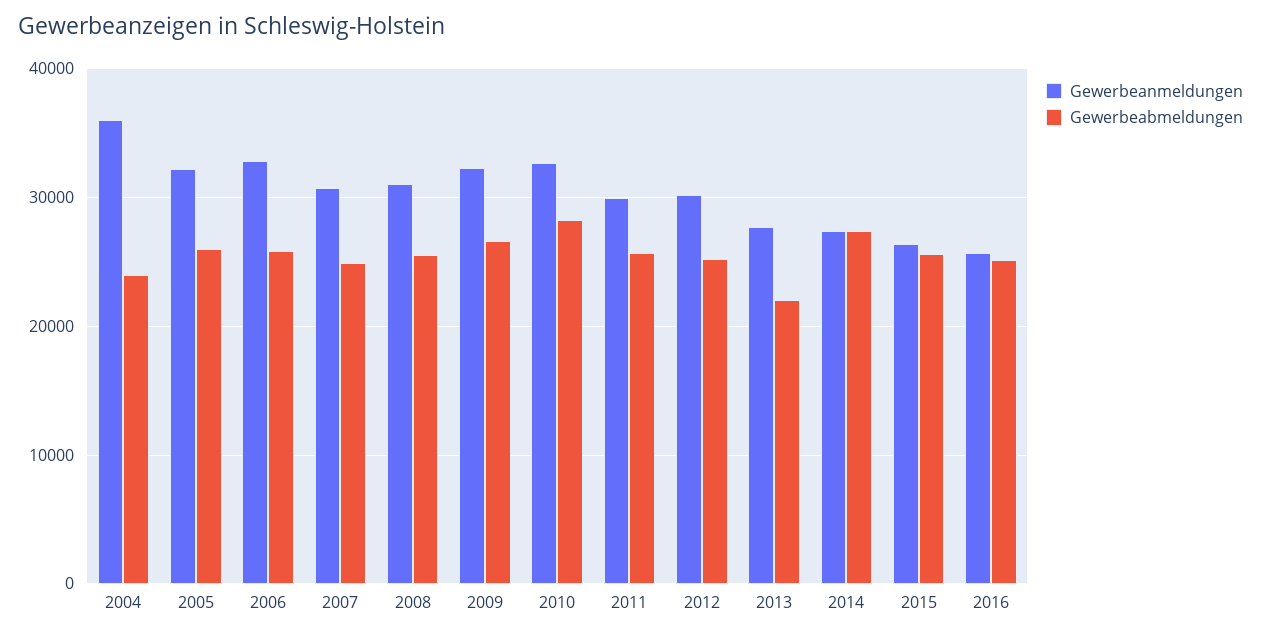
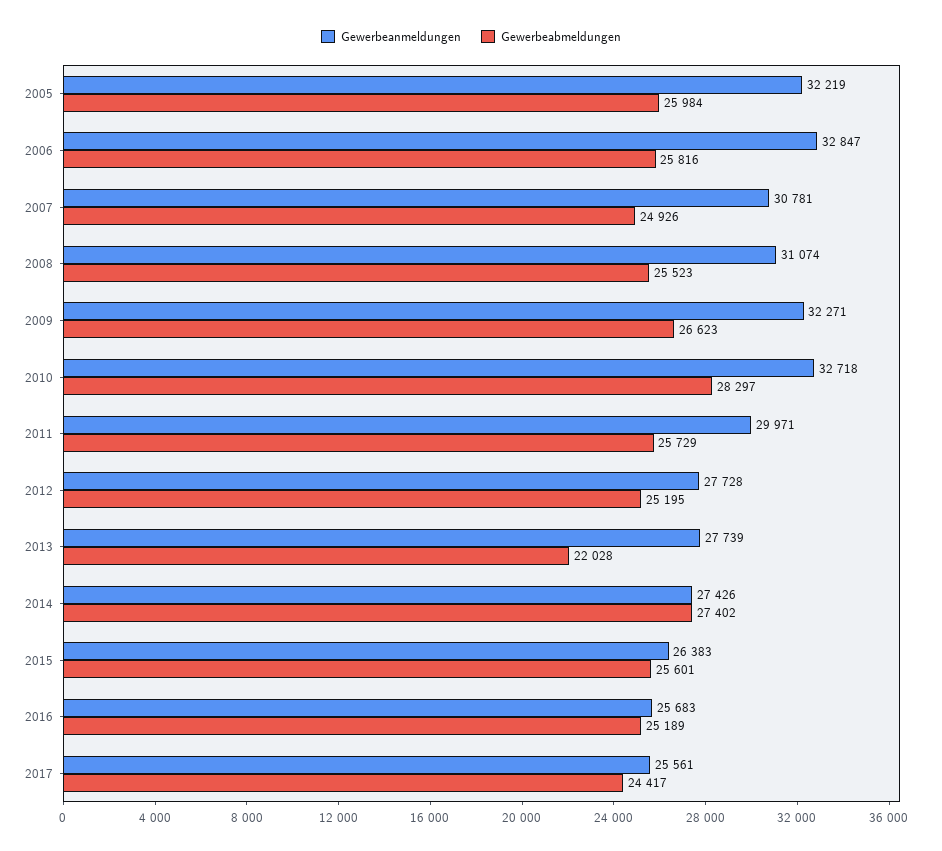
Gewerbeanmeldungen, 2004: 36000 -> none
Gewerbeabmeldungen, 2004: 24000 -> none
Gewerbeanmeldungen, 2012: 30000 -> 27728
Gewerbeanmeldungen, 2017: none -> 25561
Gewerbeabmeldungen, 2017: none -> 24417

